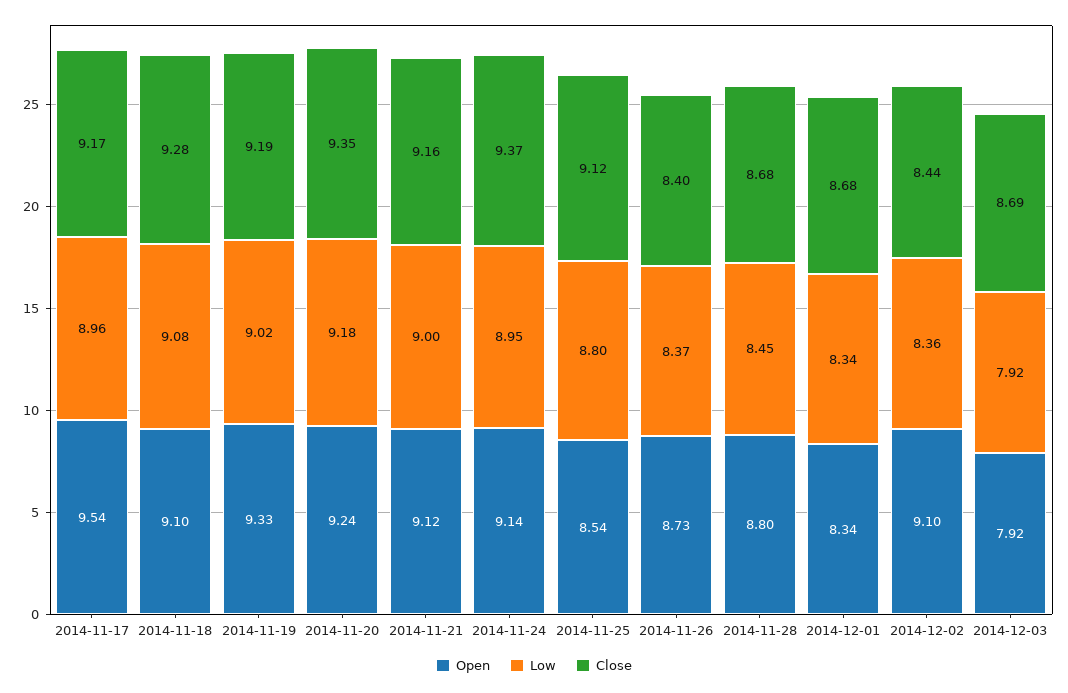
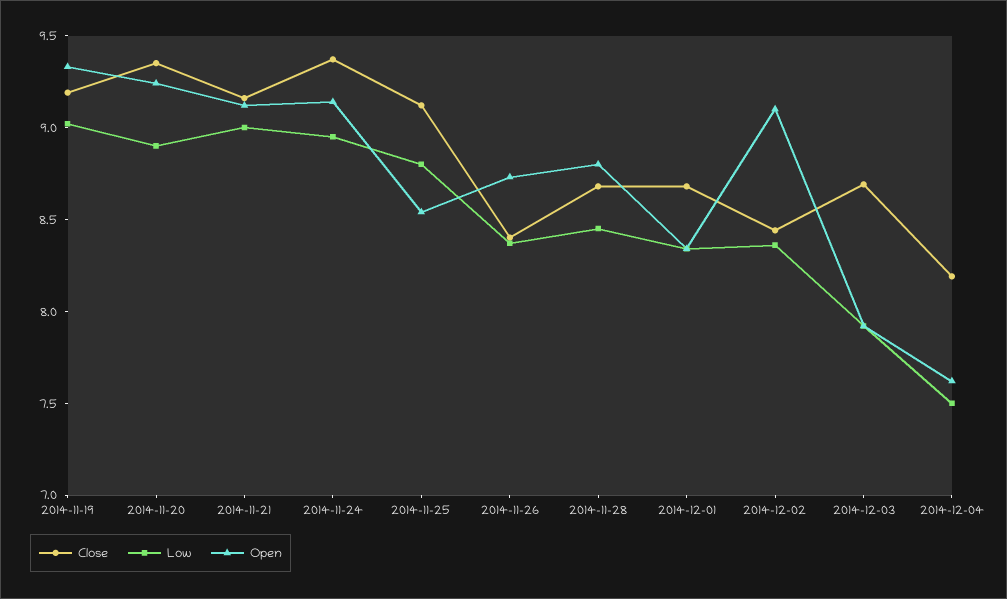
Open, 2014-11-17: 9.54 -> none
Low, 2014-11-17: 8.96 -> none
Close, 2014-11-17: 9.17 -> none
Open, 2014-11-18: 9.1 -> none
Low, 2014-11-18: 9.08 -> none
Close, 2014-11-18: 9.28 -> none
Low, 2014-11-20: 9.18 -> 8.9
Close, 2014-12-04: none -> 8.2
Low, 2014-12-04: none -> 7.5
Open, 2014-12-04: none -> 7.6

